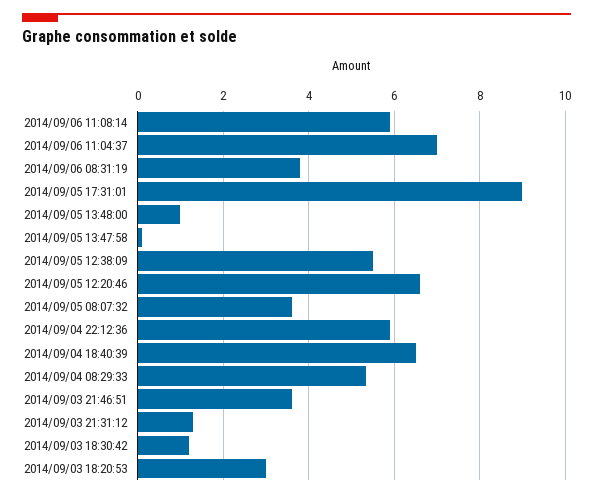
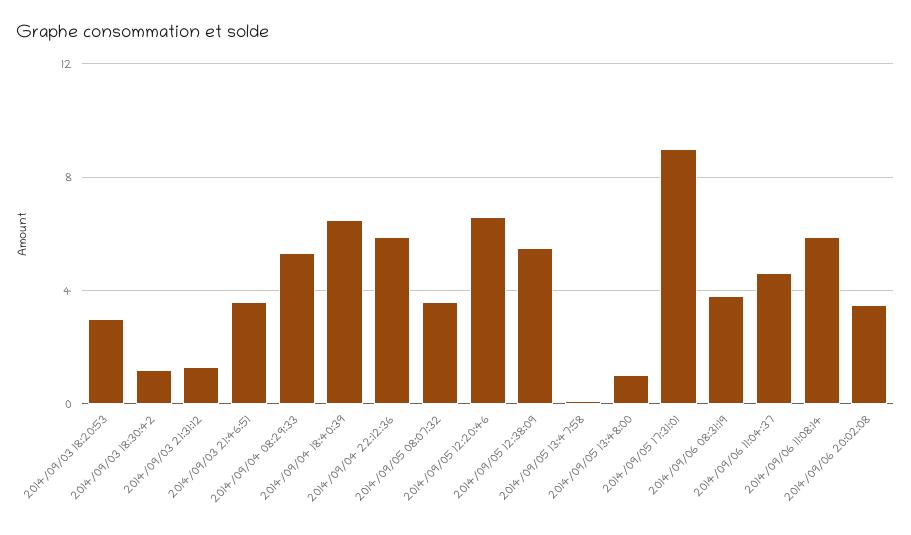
2014/09/06 11:04:37: 7 -> 4.5
2014/09/06 20:02:08: none -> 3.5

